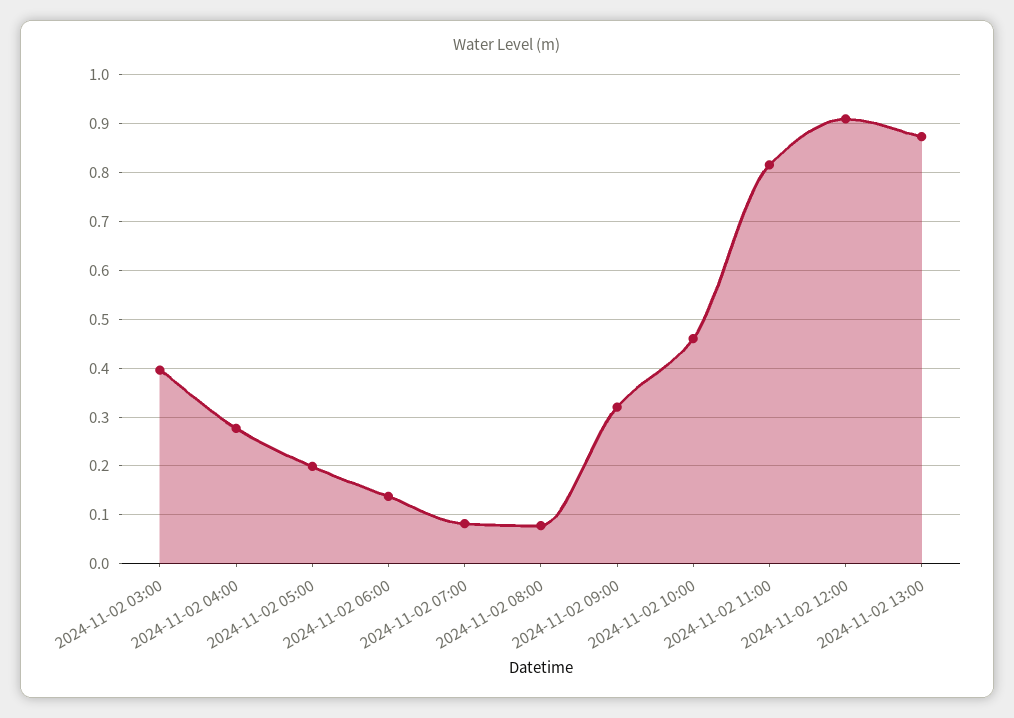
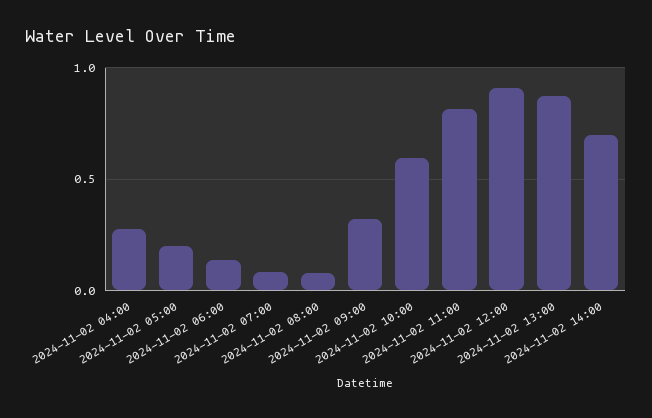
2024-11-02 03:00: 0.4 -> none
2024-11-02 10:00: 0.46 -> 0.6
2024-11-02 14:00: none -> 0.7

